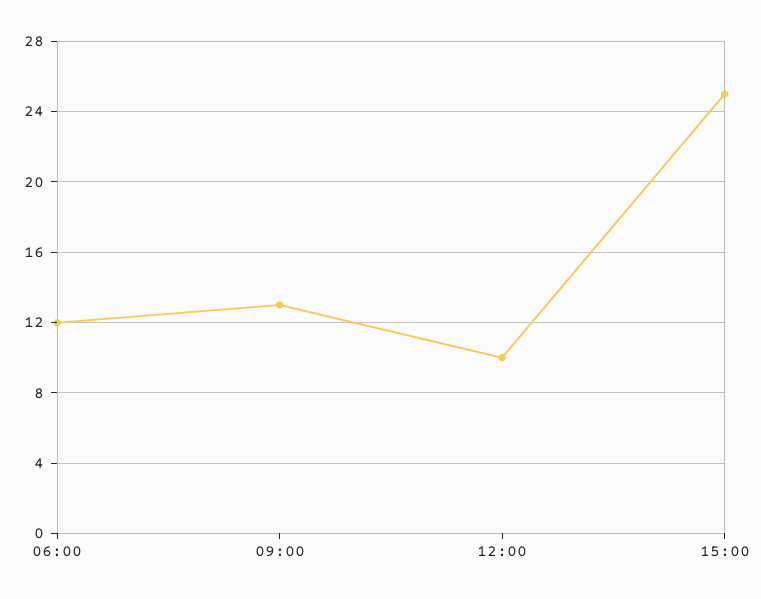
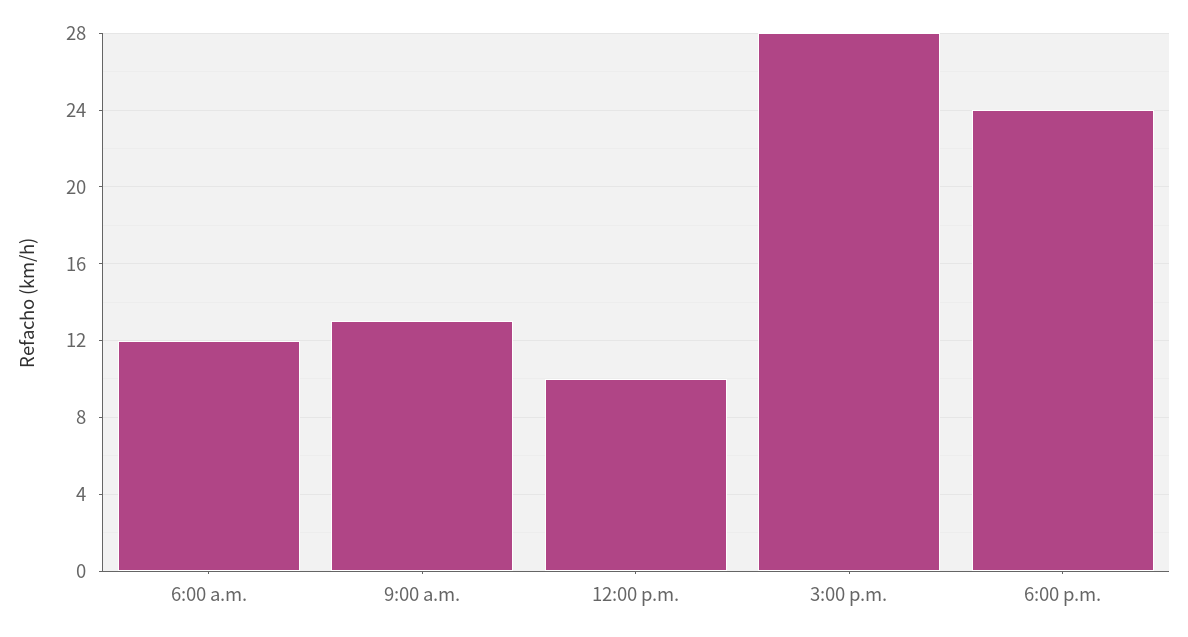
15:00: 25 -> 28
6:00 p.m.: none -> 24

